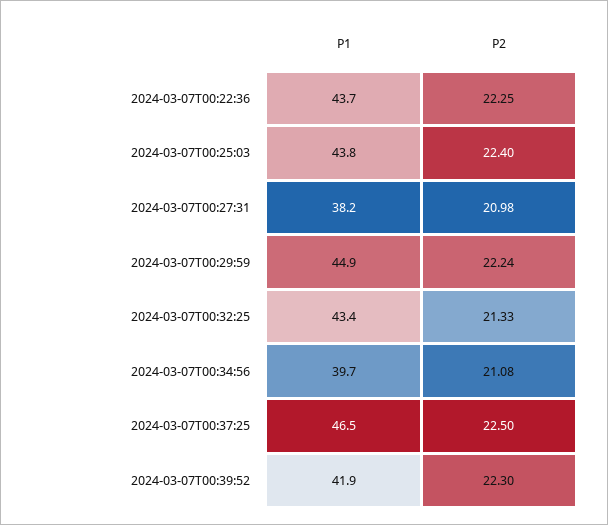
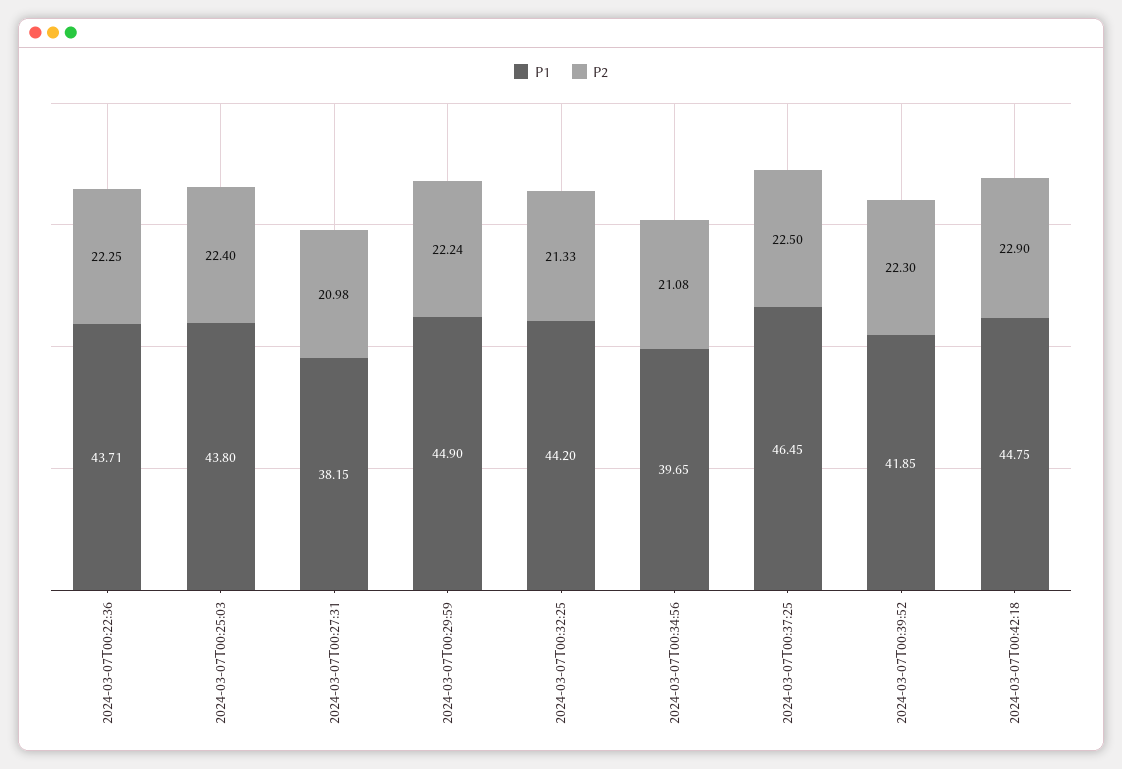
P1, 2024-03-07T00:32:25: 43.4 -> 44.2
P1, 2024-03-07T00:42:18: none -> 44.75
P2, 2024-03-07T00:42:18: none -> 22.9

